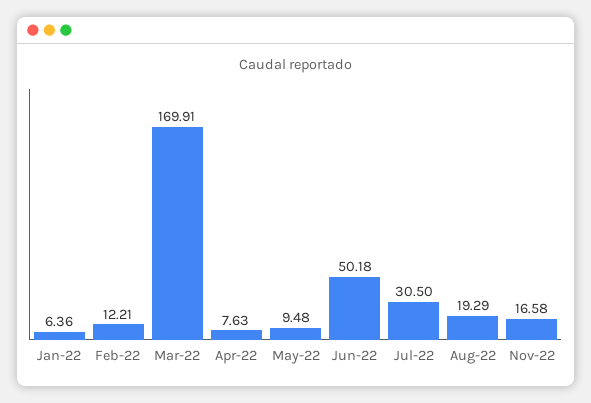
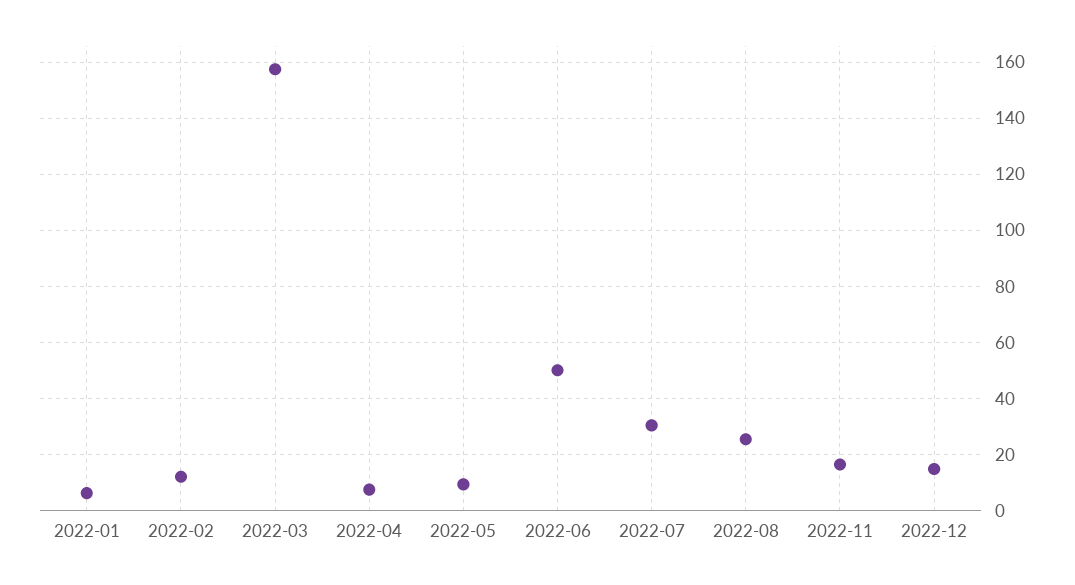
Mar-22: 169.91 -> 157.5
Aug-22: 19.29 -> 25
2022-12: none -> 15

